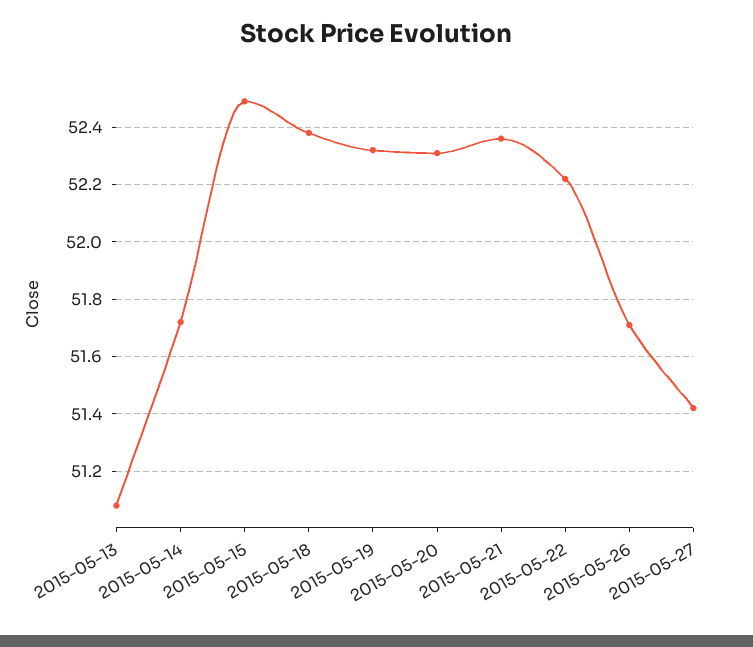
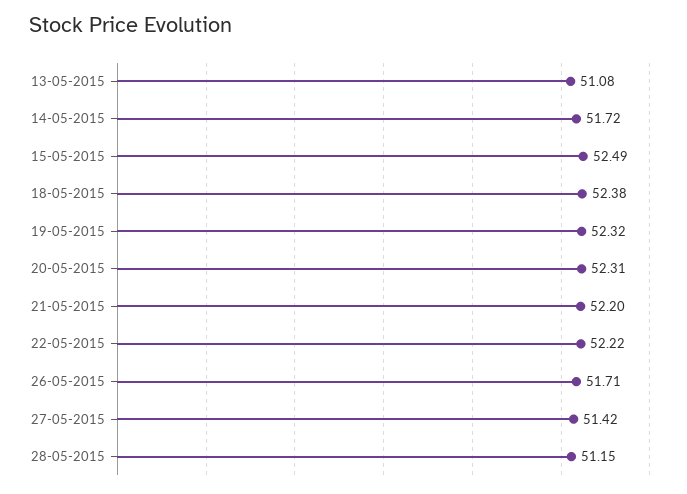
2015-05-21: 52.35 -> 52.2
28-05-2015: none -> 51.15

